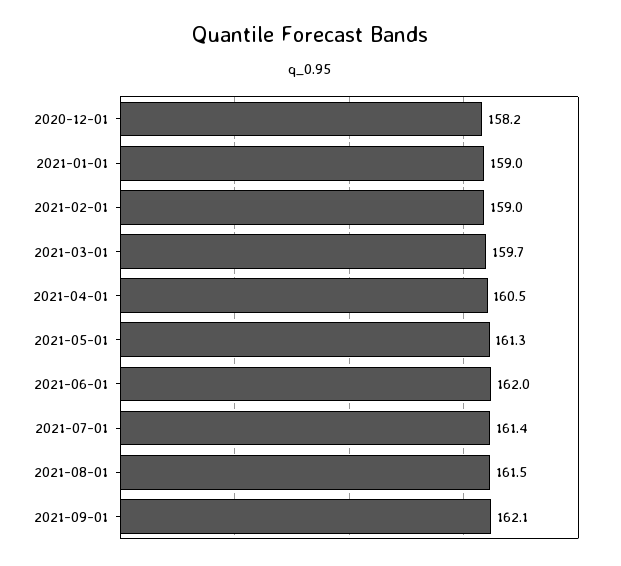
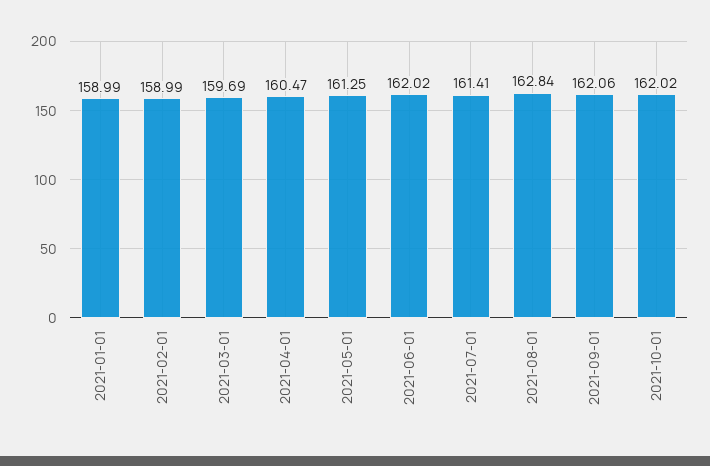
2020-12-01: 158.2 -> none
2021-08-01: 161.5 -> 162.84
2021-10-01: none -> 162.02

